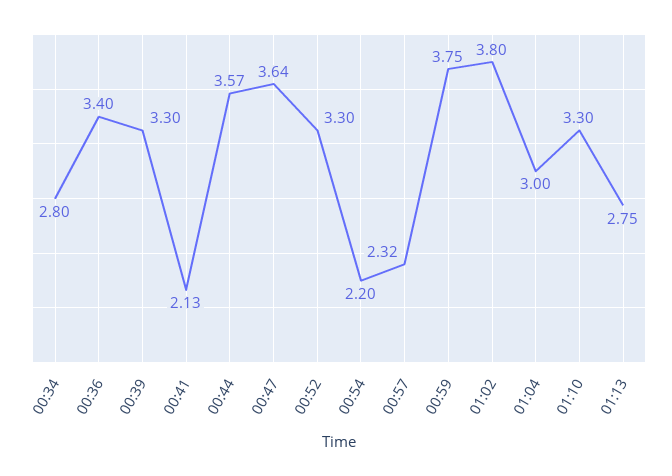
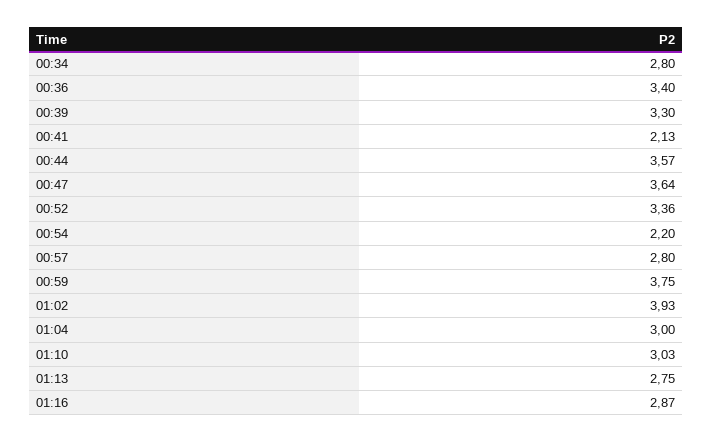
00:52: 3.3 -> 3.36
00:57: 2.32 -> 2.8
01:02: 3.8 -> 3.93
01:10: 3.3 -> 3.03
01:16: none -> 2.87

